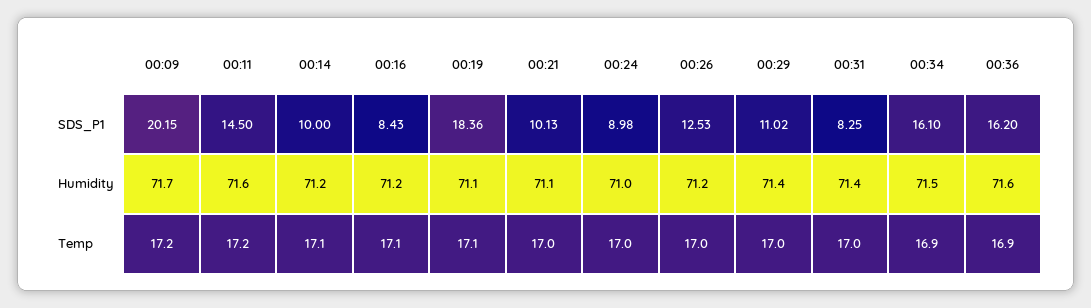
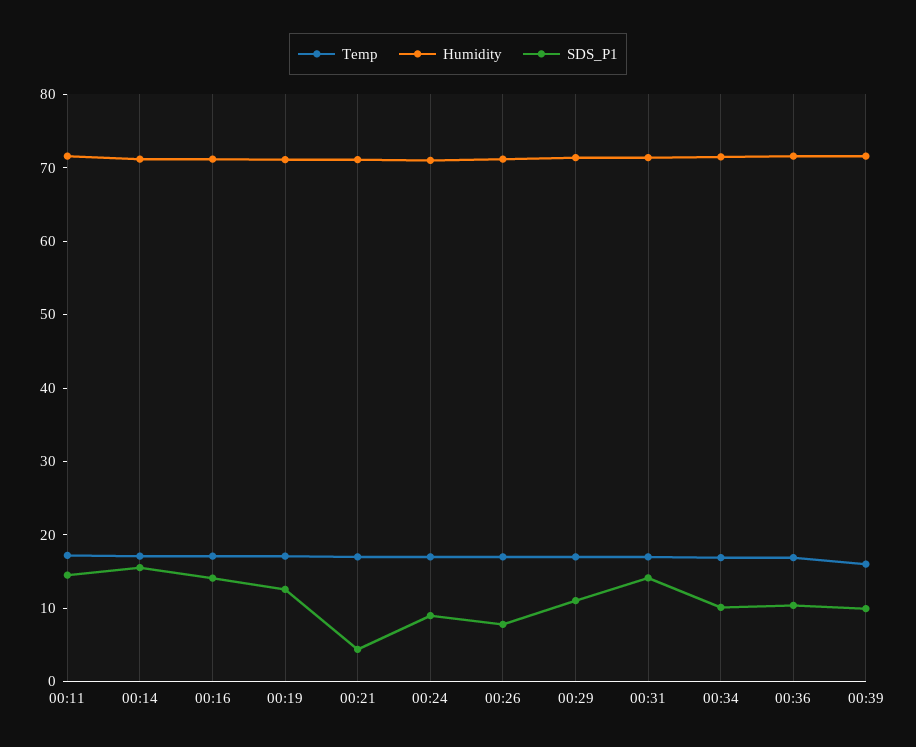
SDS_P1, 00:09: 20.15 -> none
SDS_P1, 00:14: 10 -> 16
SDS_P1, 00:16: 8.43 -> 14
SDS_P1, 00:19: 18.36 -> 12
SDS_P1, 00:21: 10.13 -> 4
SDS_P1, 00:26: 12.53 -> 8
SDS_P1, 00:31: 8.25 -> 14
SDS_P1, 00:34: 16.1 -> 10
SDS_P1, 00:36: 16.2 -> 10
Humidity, 00:09: 71.7 -> none
Temp, 00:09: 17.2 -> none
Temp, 00:39: none -> 16
Humidity, 00:39: none -> 72
SDS_P1, 00:39: none -> 10

